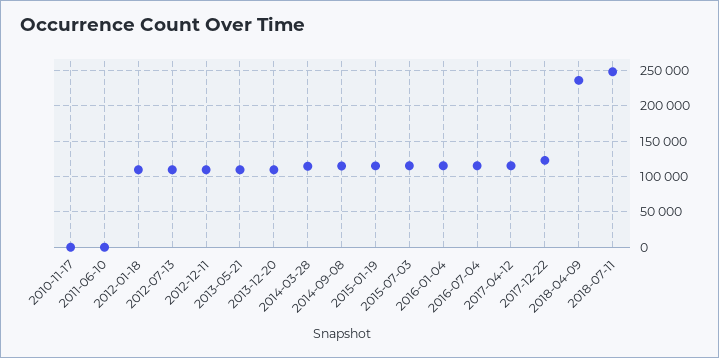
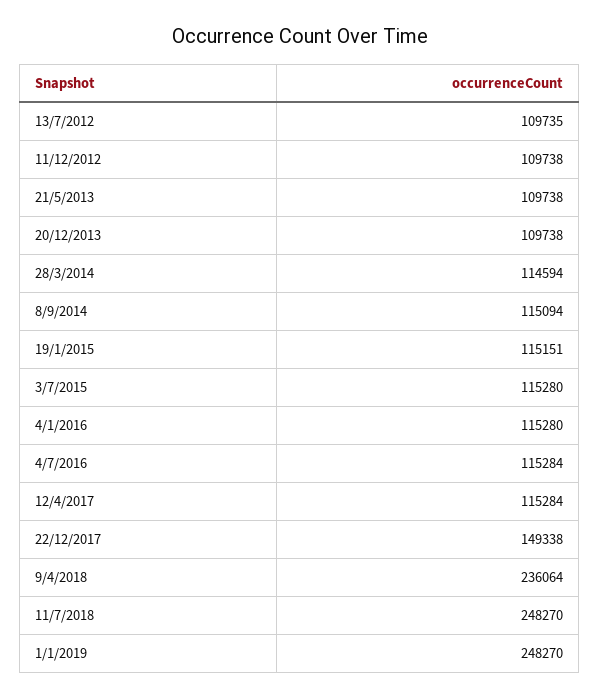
2010-11-17: 0 -> none
2011-06-10: 0 -> none
2012-01-18: 110000 -> none
2017-12-22: 120000 -> 149338
1/1/2019: none -> 248270

